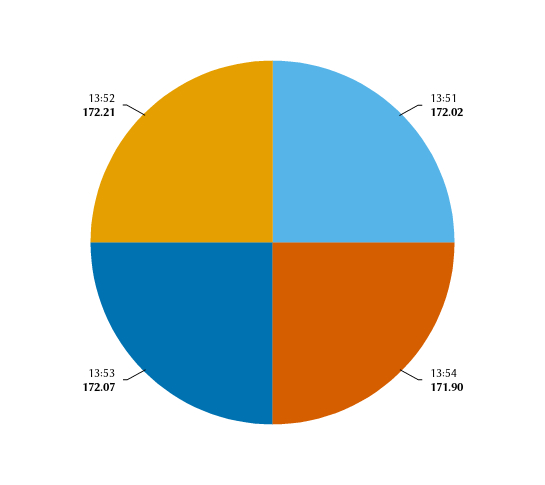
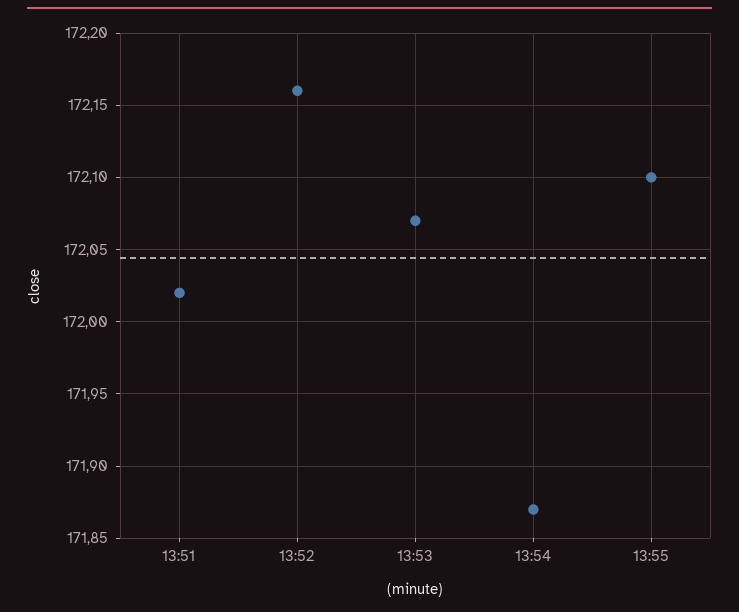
13:54: 171.9 -> 171.87
13:52: 172.21 -> 172.16
13:55: none -> 172.1

